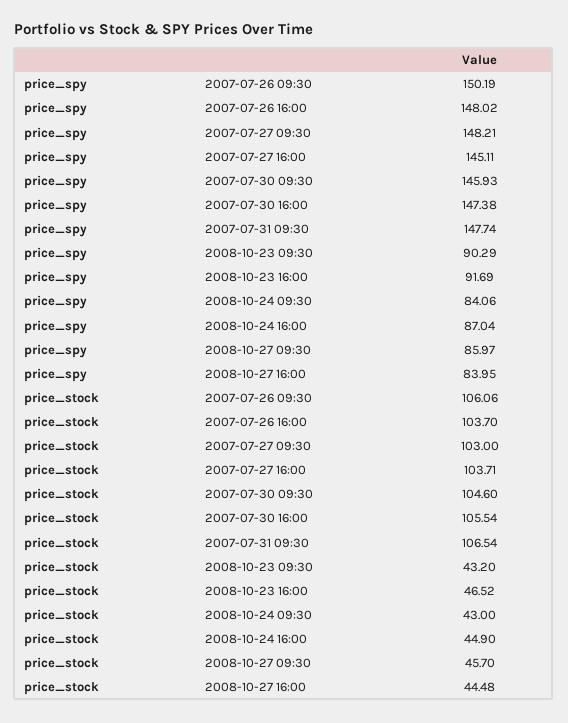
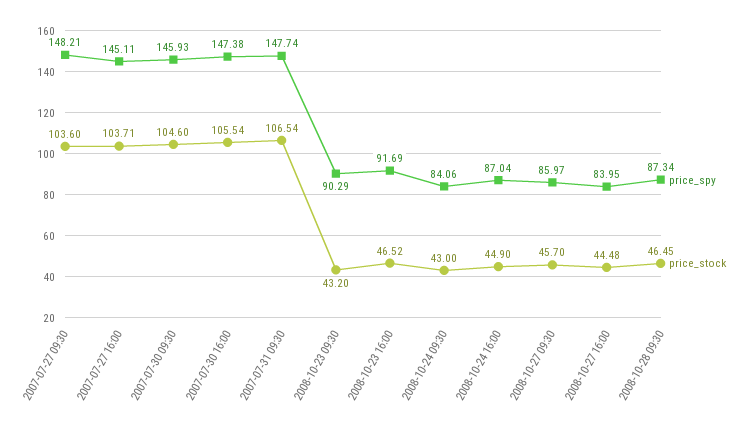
price_spy, 2007-07-26 09:30: 150.19 -> none
price_spy, 2007-07-26 16:00: 148.02 -> none
price_stock, 2007-07-26 09:30: 106.06 -> none
price_stock, 2007-07-26 16:00: 103.7 -> none
price_stock, 2007-07-27 09:30: 103 -> 103.6
price_spy, 2008-10-28 09:30: none -> 87.34
price_stock, 2008-10-28 09:30: none -> 46.45

